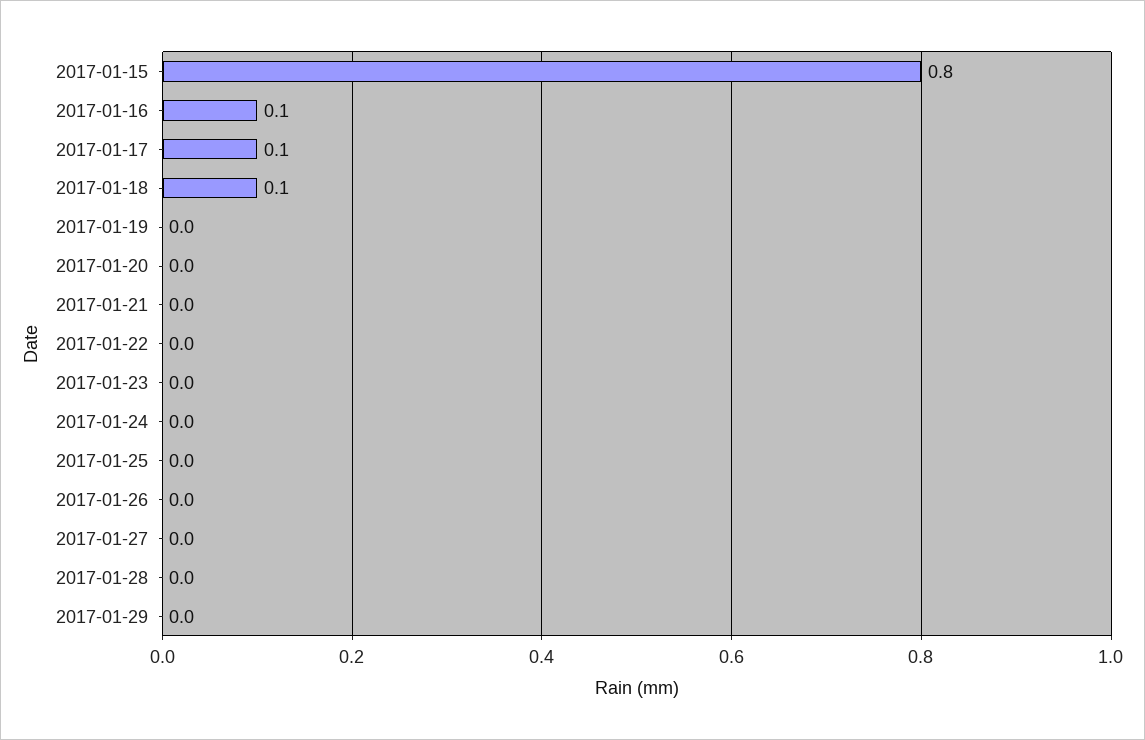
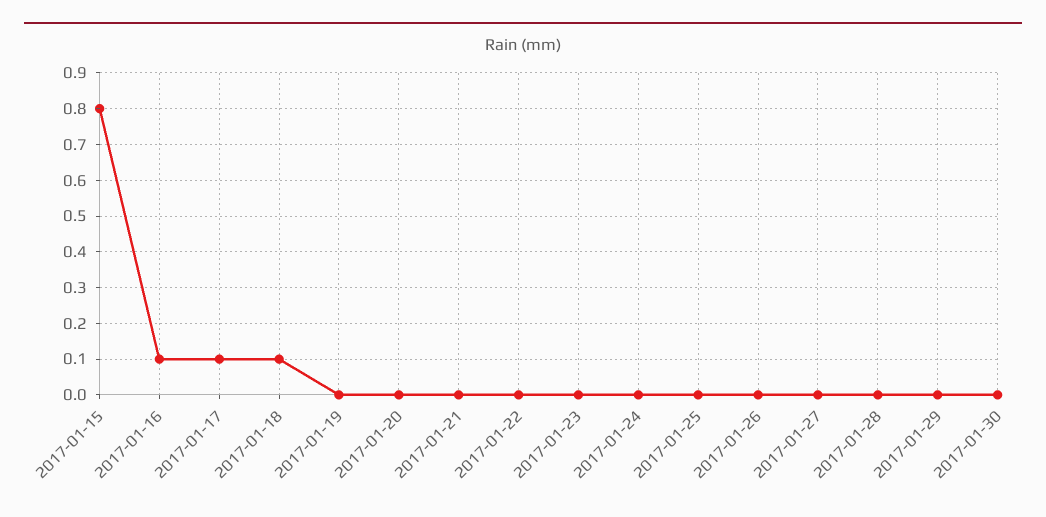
2017-01-30: none -> 0

